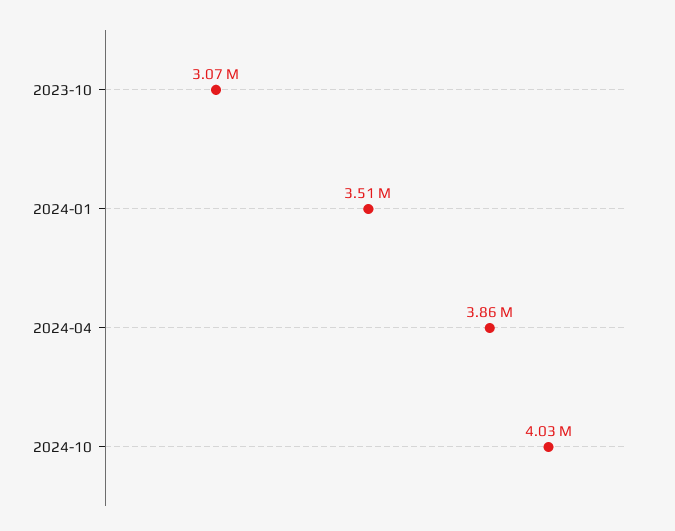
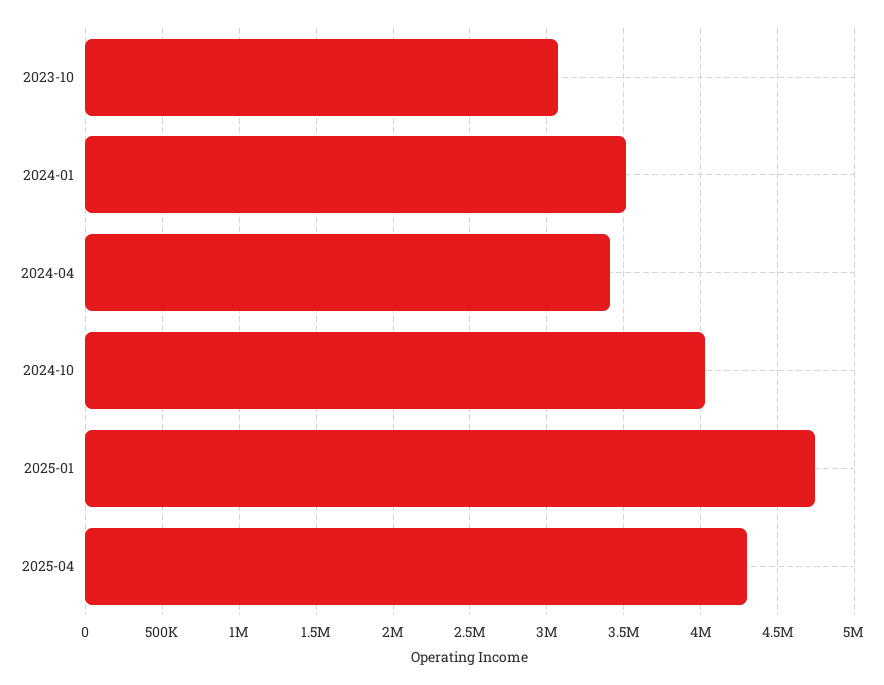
2024-04: 3860000 -> 3400000
2025-01: none -> 4750000
2025-04: none -> 4300000

